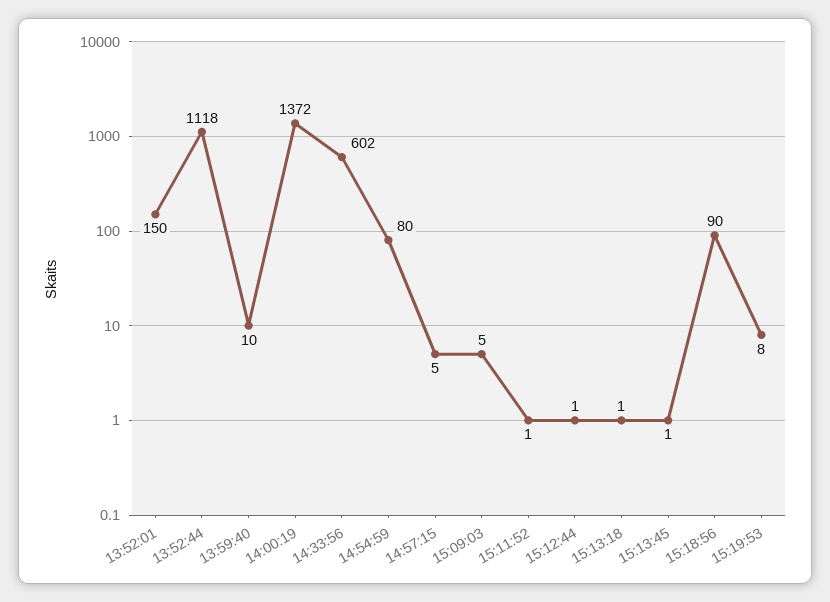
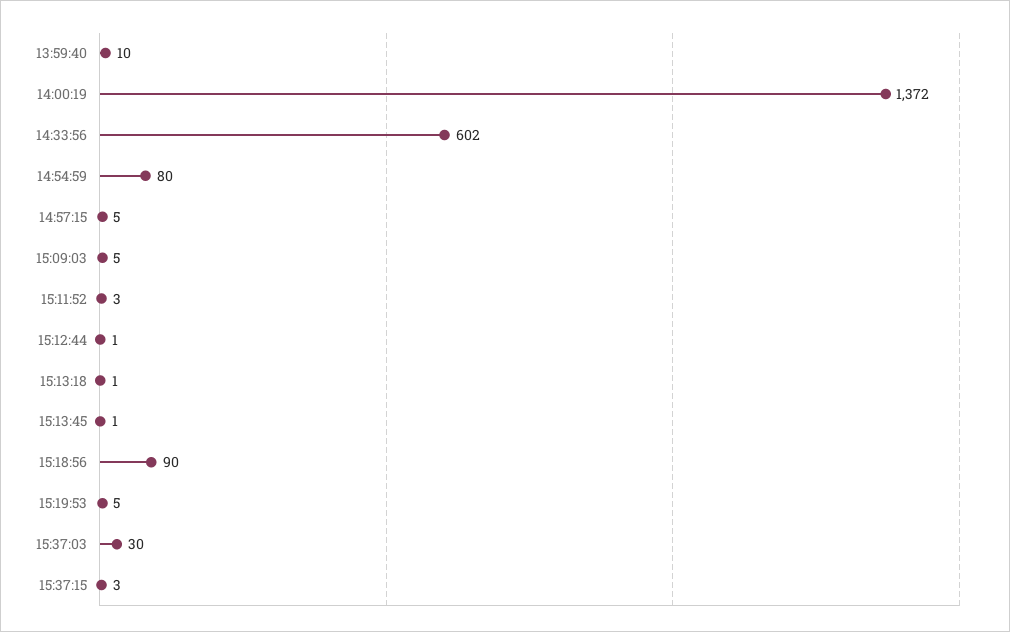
13:52:01: 150 -> none
13:52:44: 1118 -> none
15:11:52: 1 -> 3
15:19:53: 8 -> 5
15:37:03: none -> 30
15:37:15: none -> 3

